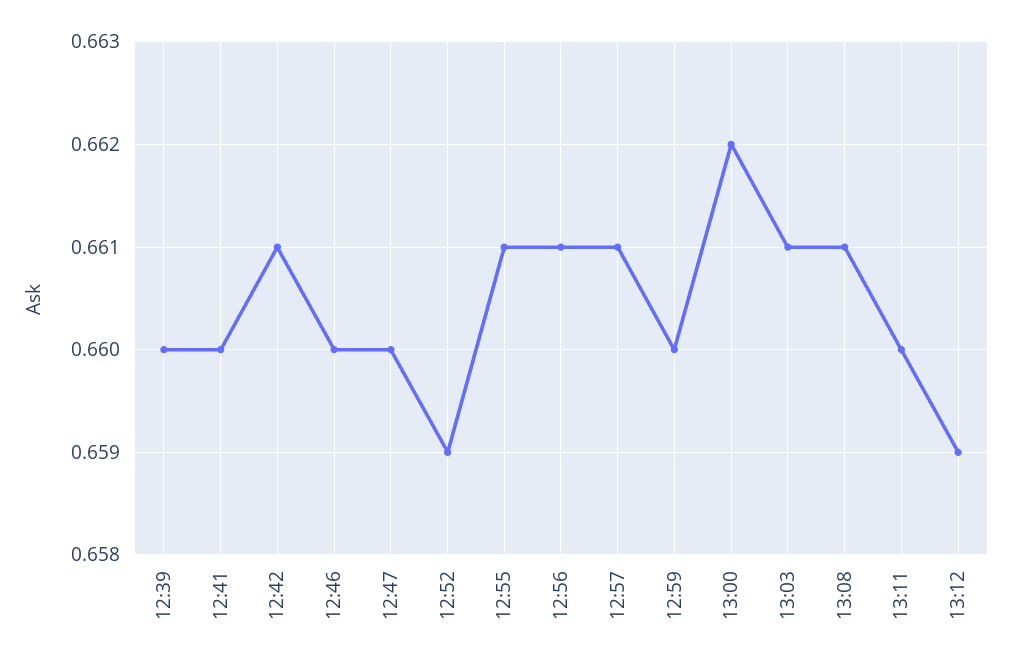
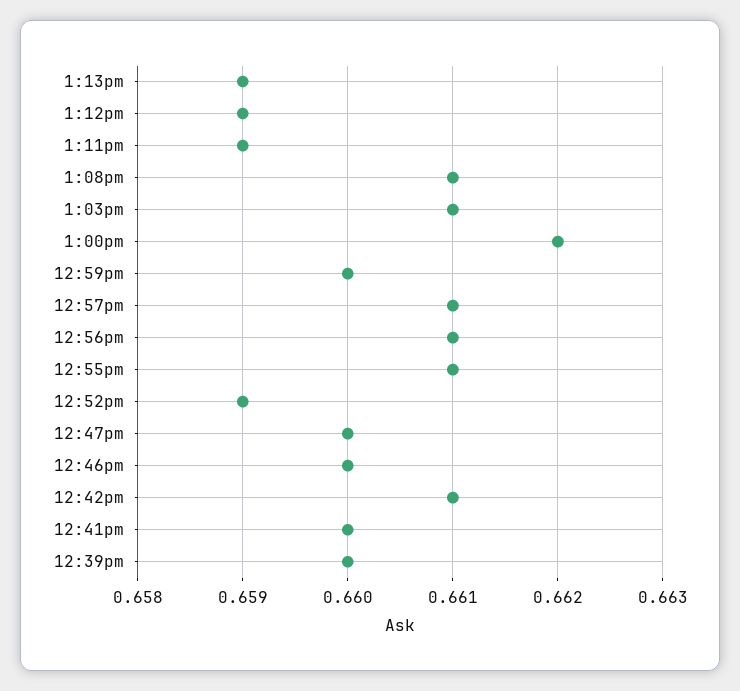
13:11: 0.66 -> 0.659
1:13pm: none -> 0.659

